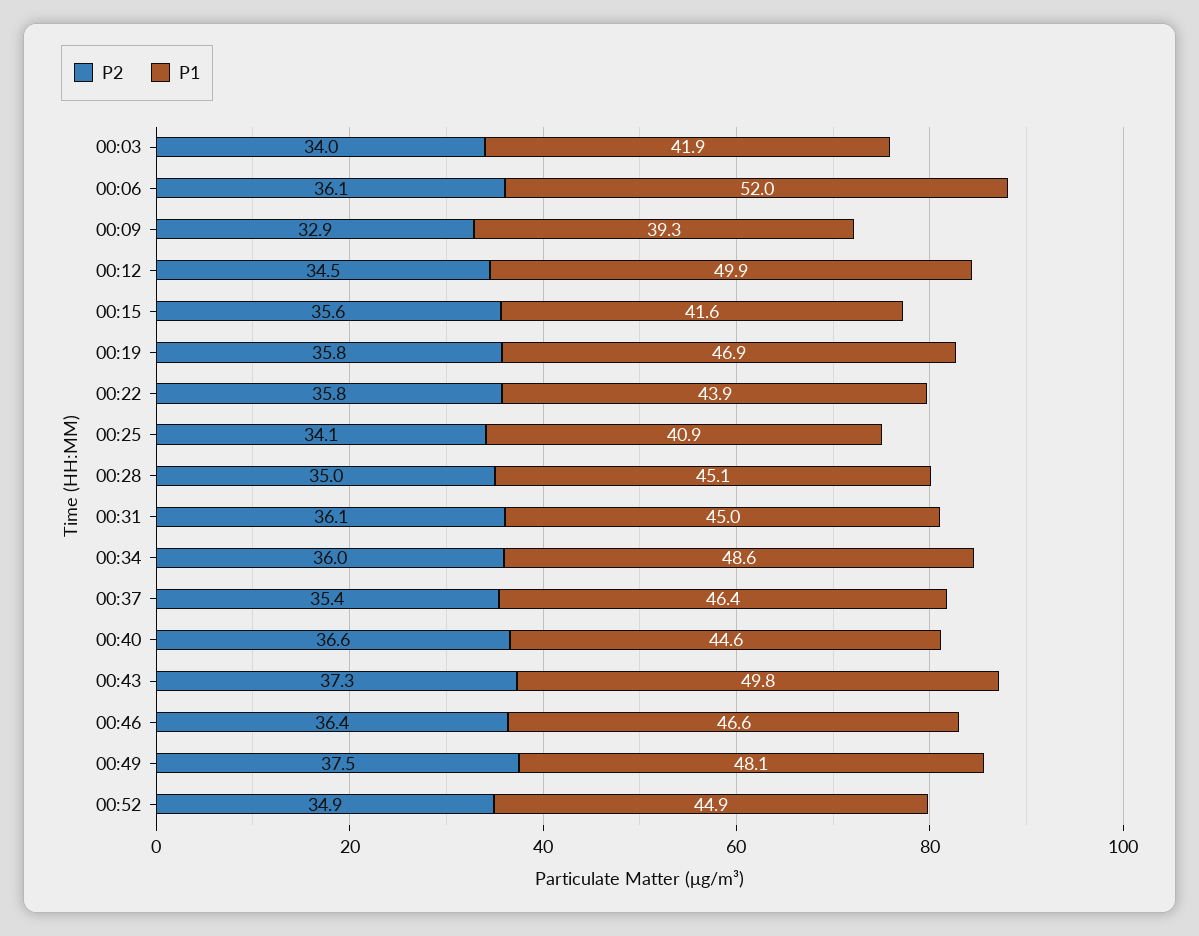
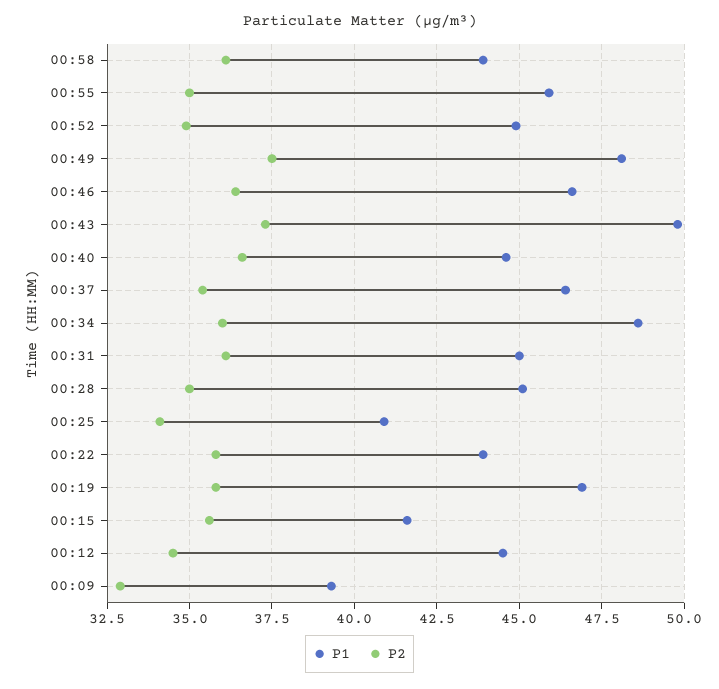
P2, 00:03: 34 -> none
P1, 00:03: 41.9 -> none
P2, 00:06: 36.1 -> none
P1, 00:06: 52 -> none
P1, 00:12: 49.9 -> 44.5
P1, 00:58: none -> 44
P2, 00:58: none -> 36
P1, 00:55: none -> 46
P2, 00:55: none -> 35

